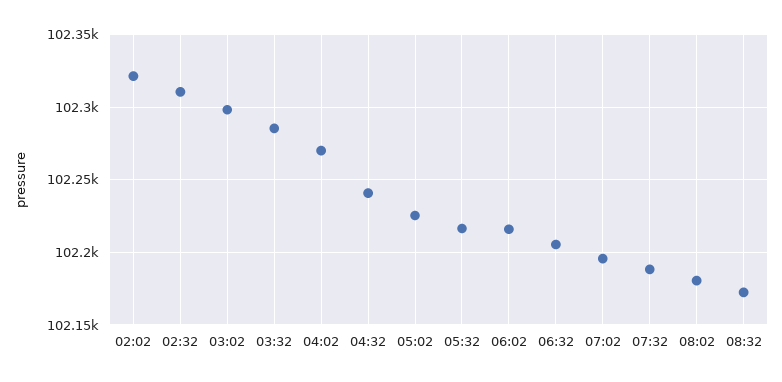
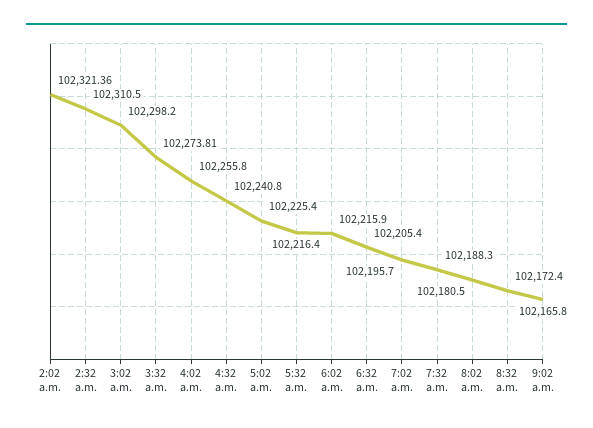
03:32: 102285 -> 102273.81
04:02: 102270 -> 102255.8
9:02 a.m.: none -> 102165.8

